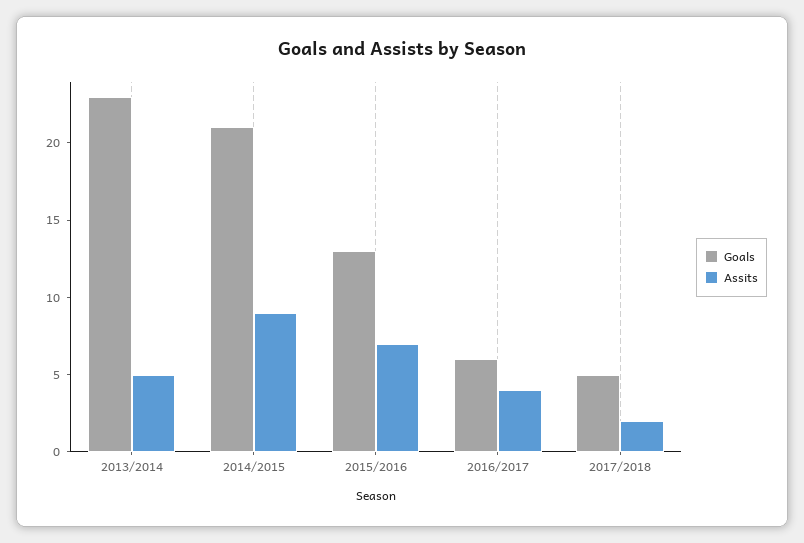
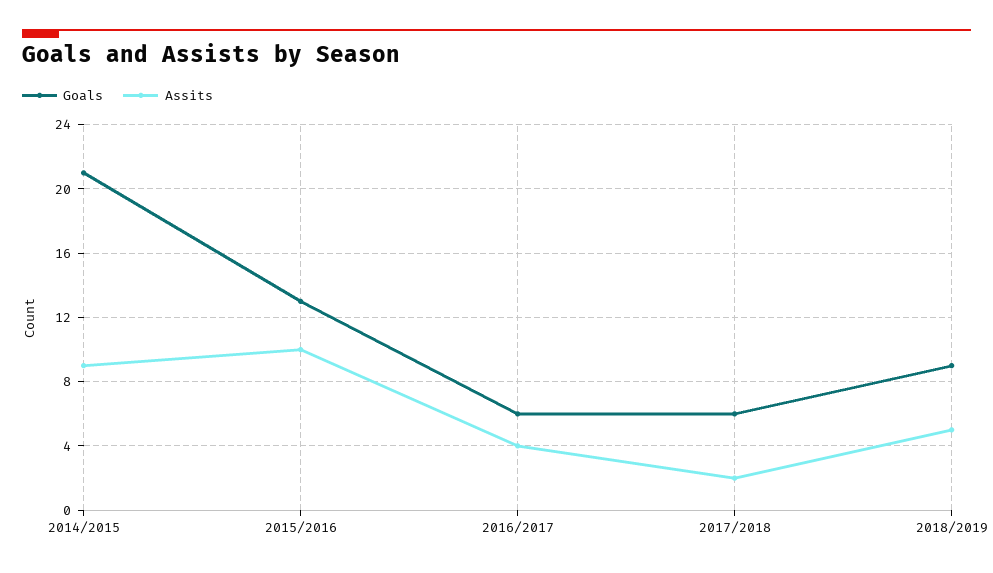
Goals, 2013/2014: 23 -> none
Assits, 2013/2014: 5 -> none
Assits, 2015/2016: 7 -> 10
Goals, 2017/2018: 5 -> 6
Goals, 2018/2019: none -> 9
Assits, 2018/2019: none -> 5

